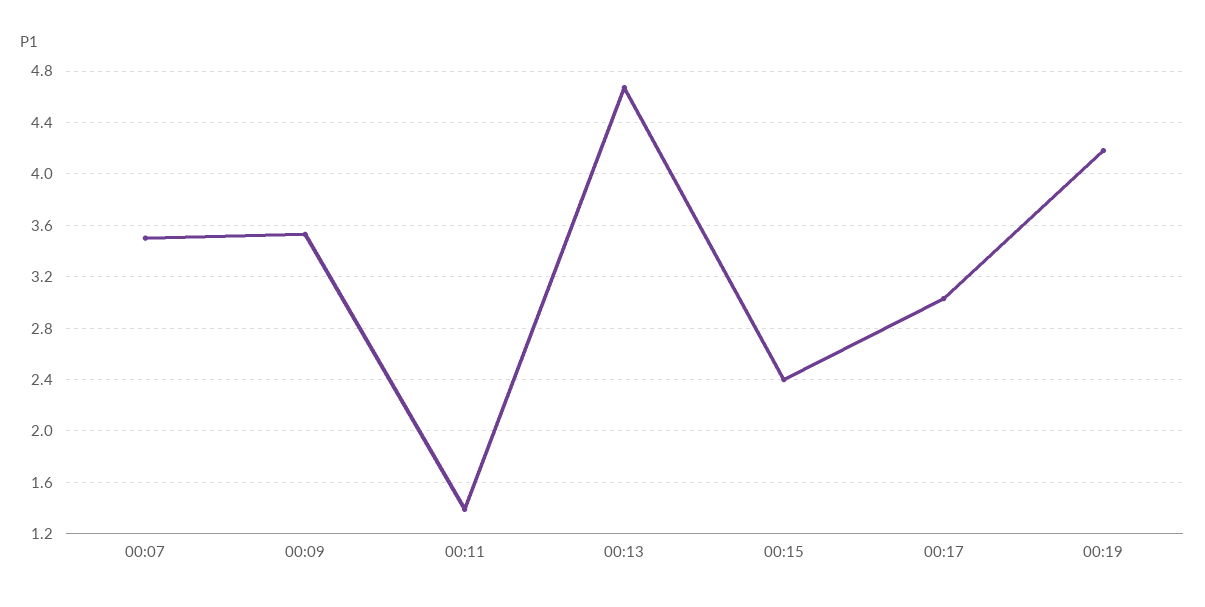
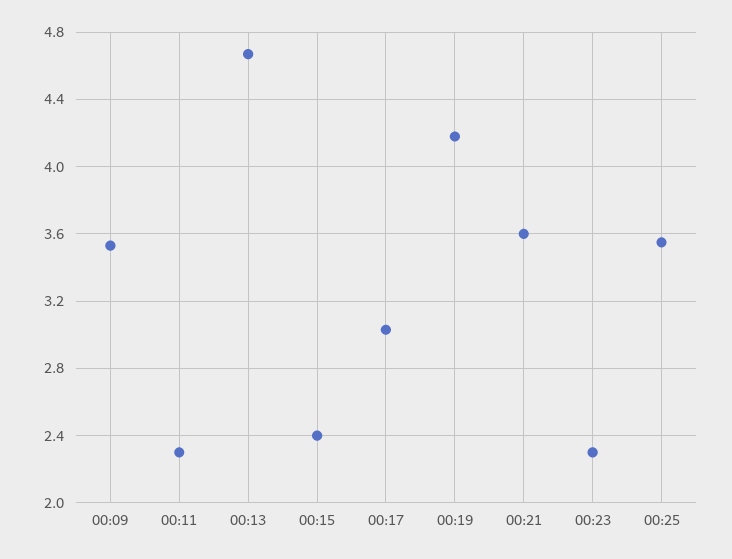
00:07: 3.5 -> none
00:11: 1.4 -> 2.3
00:21: none -> 3.6
00:23: none -> 2.3
00:25: none -> 3.55

